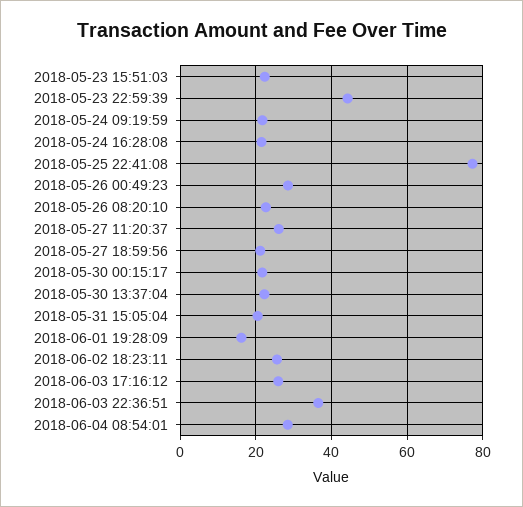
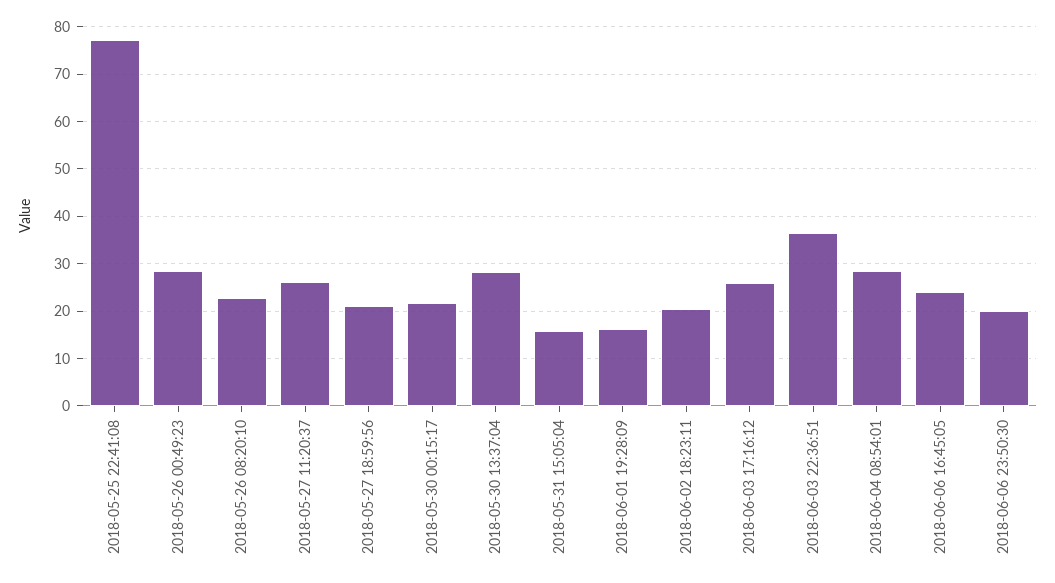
2018-05-23 15:51:03: 22 -> none
2018-05-23 22:59:39: 44 -> none
2018-05-24 09:19:59: 22 -> none
2018-05-24 16:28:08: 22 -> none
2018-05-30 13:37:04: 22 -> 28
2018-05-31 15:05:04: 20 -> 16
2018-06-02 18:23:11: 26 -> 20
2018-06-06 16:45:05: none -> 24
2018-06-06 23:50:30: none -> 20

